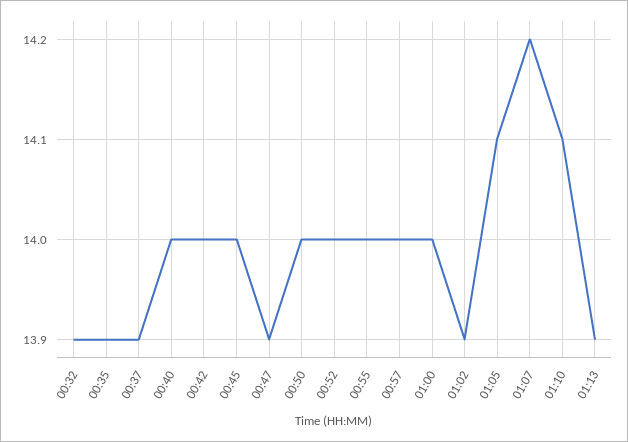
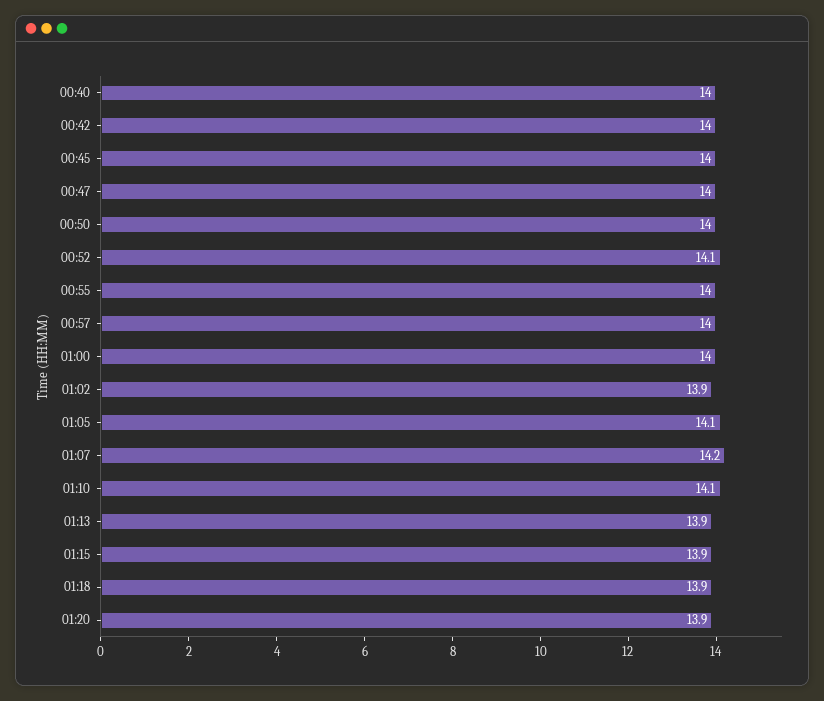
00:32: 13.9 -> none
00:35: 13.9 -> none
00:37: 13.9 -> none
00:47: 13.9 -> 14
00:52: 14 -> 14.1
01:15: none -> 13.9
01:18: none -> 13.9
01:20: none -> 13.9

